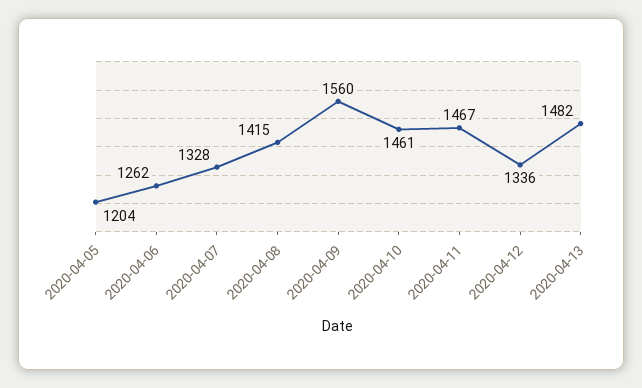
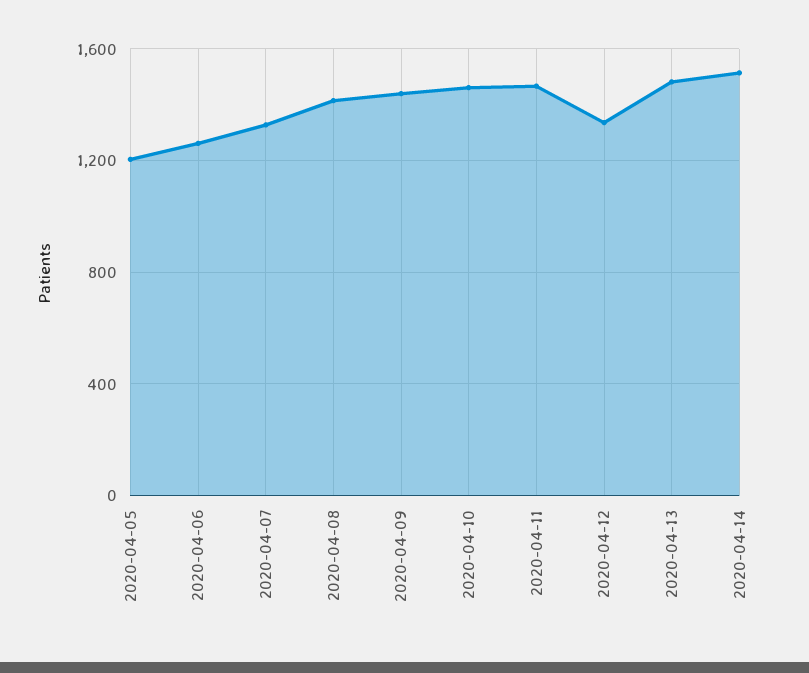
2020-04-09: 1560 -> 1450
2020-04-14: none -> 1500

